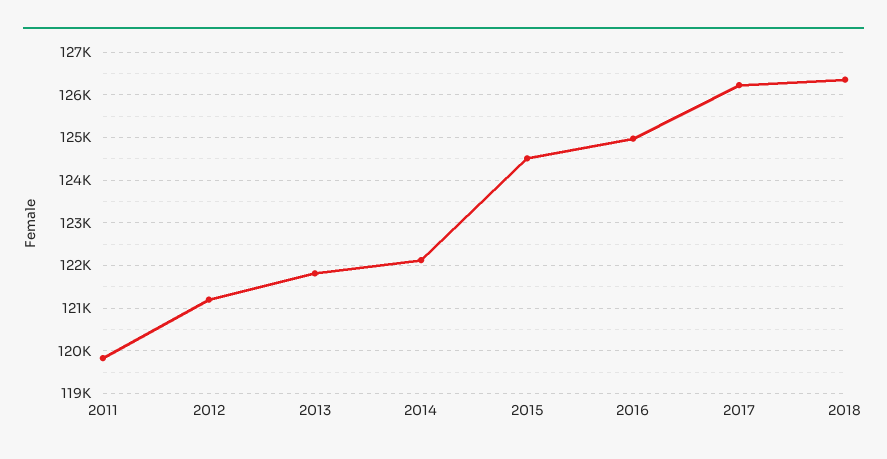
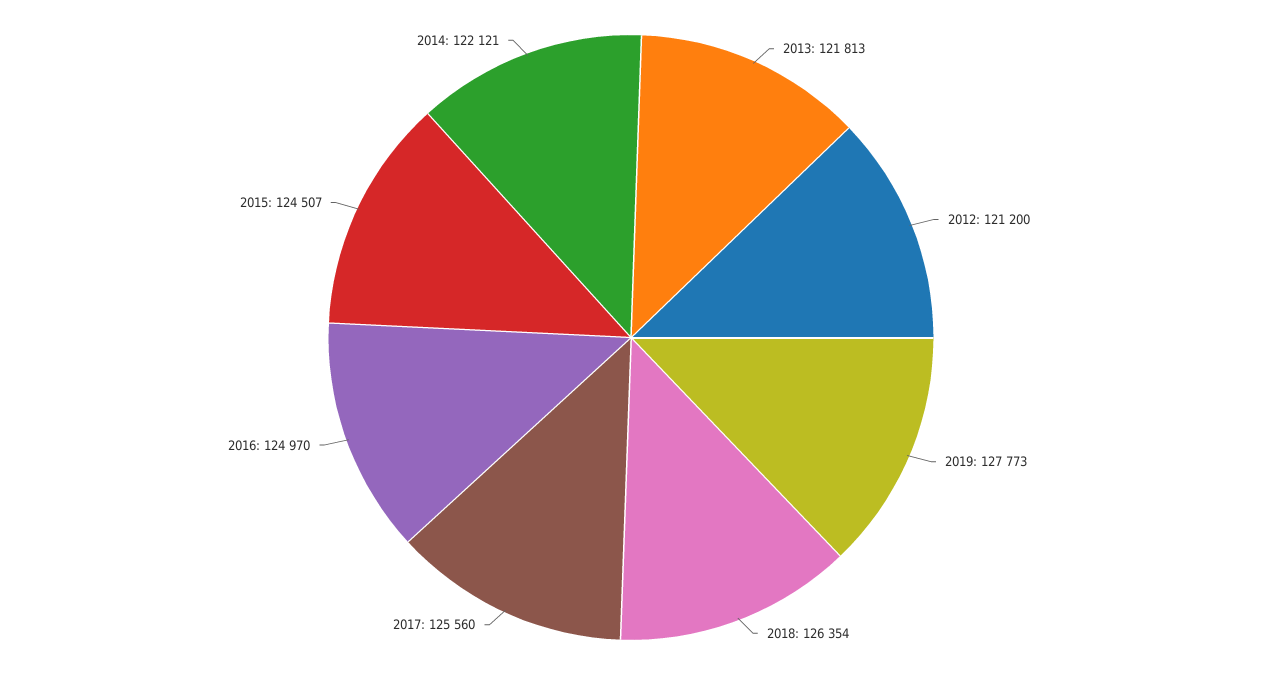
2011: 119800 -> none
2017: 126200 -> 125560
2019: none -> 127773

